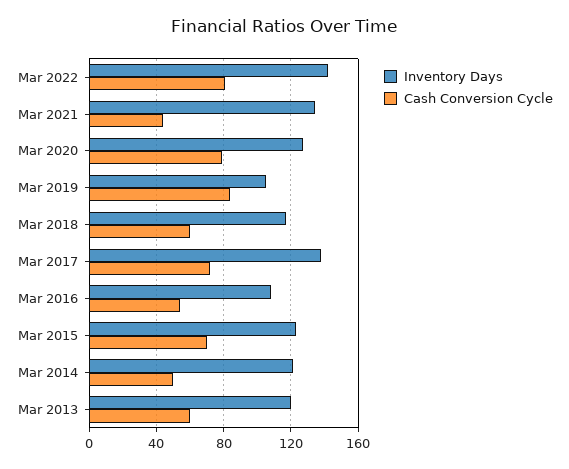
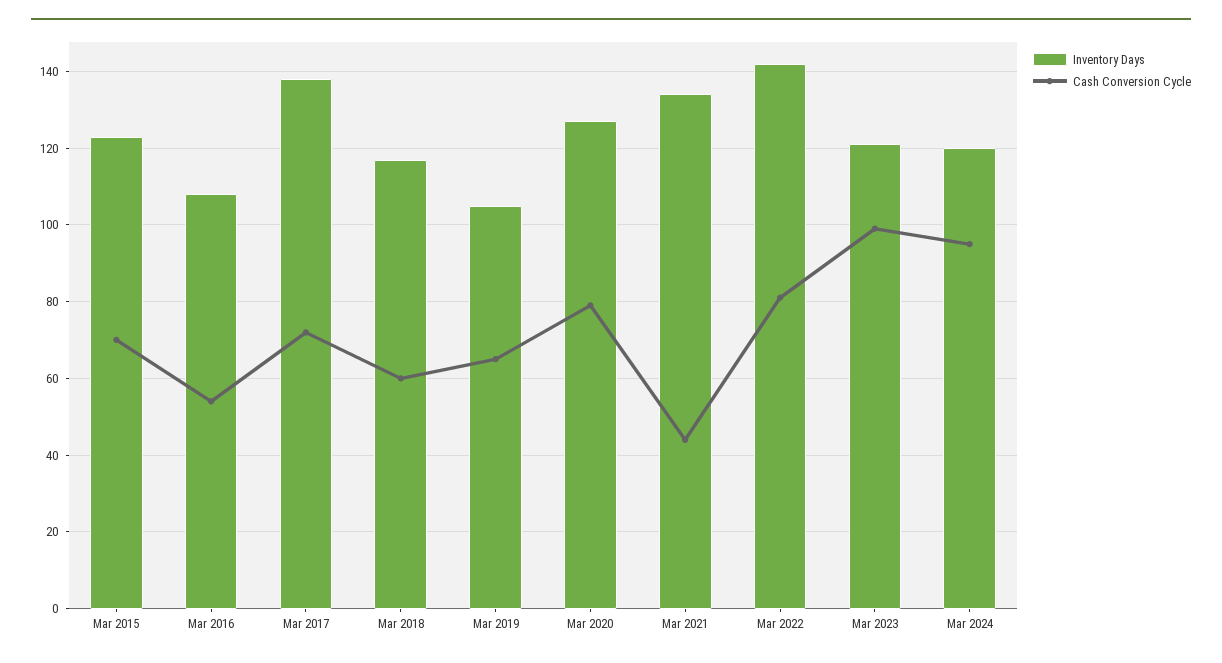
Cash Conversion Cycle, Mar 2019: 85 -> 65
Inventory Days, Mar 2014: 120 -> none
Cash Conversion Cycle, Mar 2014: 50 -> none
Inventory Days, Mar 2013: 120 -> none
Cash Conversion Cycle, Mar 2013: 60 -> none
Inventory Days, Mar 2023: none -> 120
Cash Conversion Cycle, Mar 2023: none -> 100
Inventory Days, Mar 2024: none -> 120
Cash Conversion Cycle, Mar 2024: none -> 95

